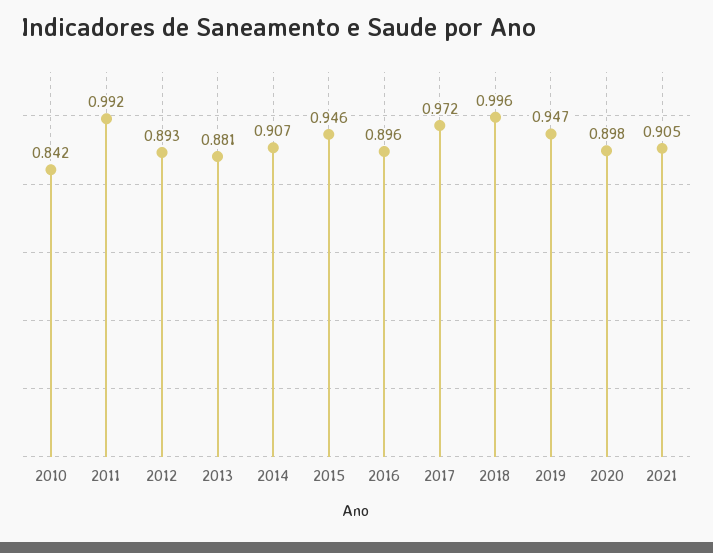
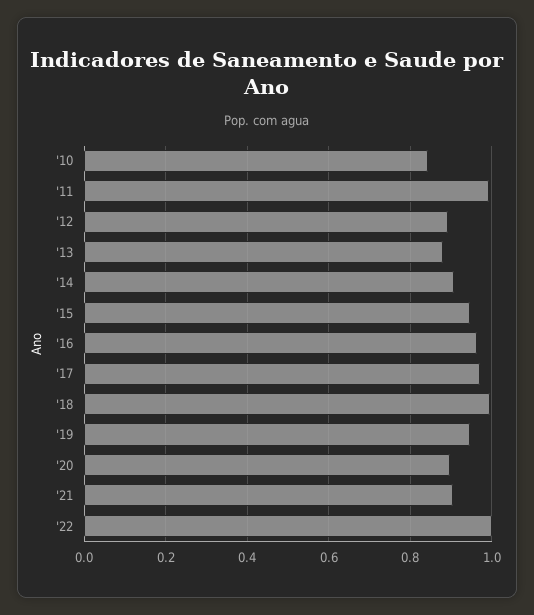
2016: 0.896 -> 0.96
'22: none -> 1

